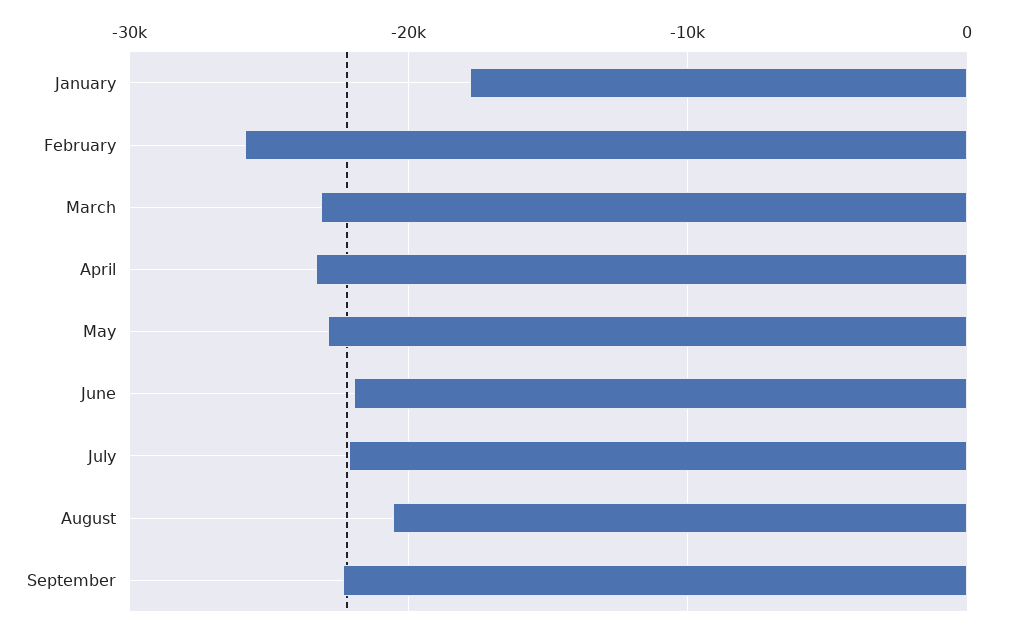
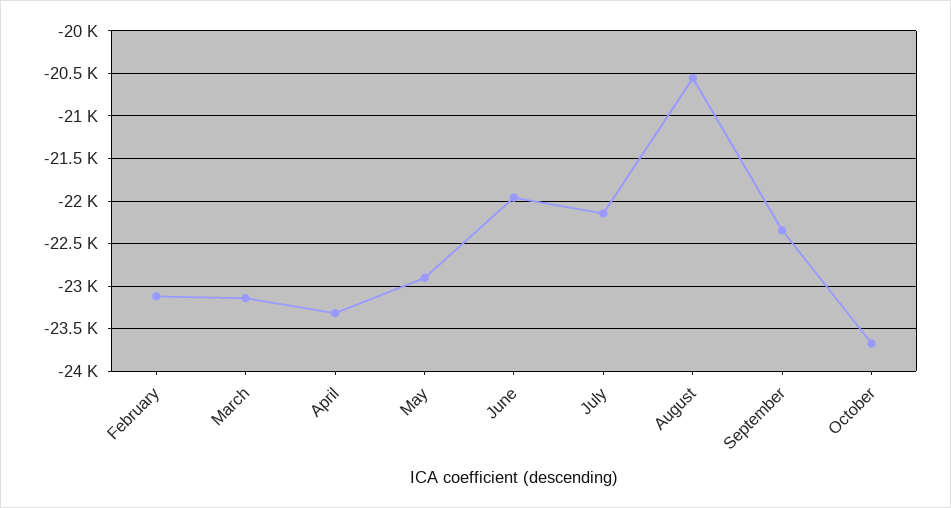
January: -18000 -> none
February: -26000 -> -23100
October: none -> -23700

